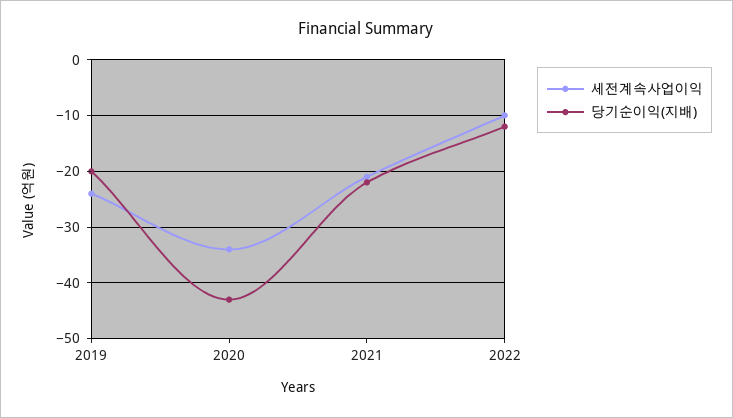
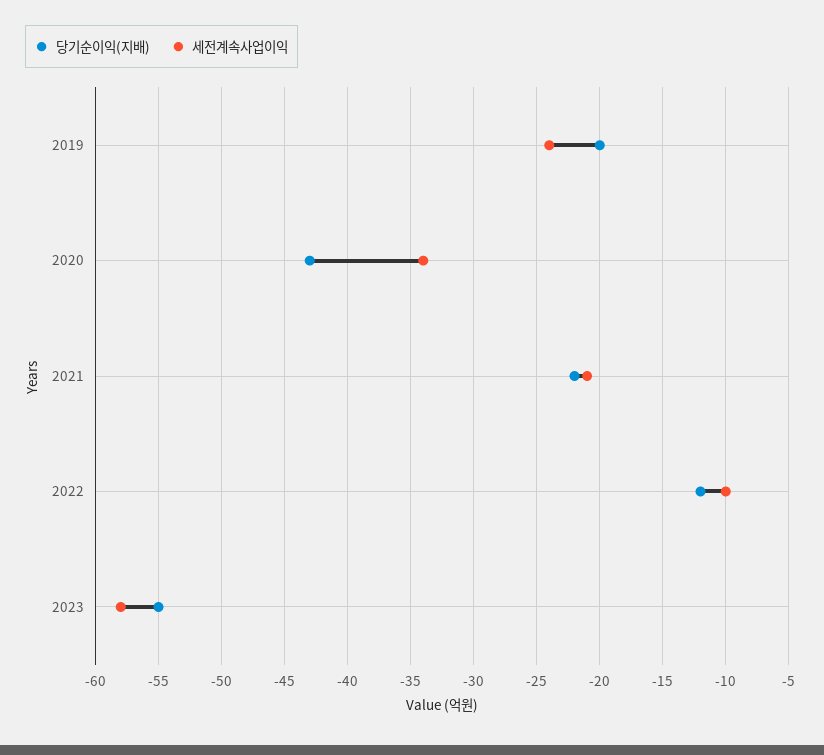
당기순이익(지배), 2023: none -> -55
세전계속사업이익, 2023: none -> -58

